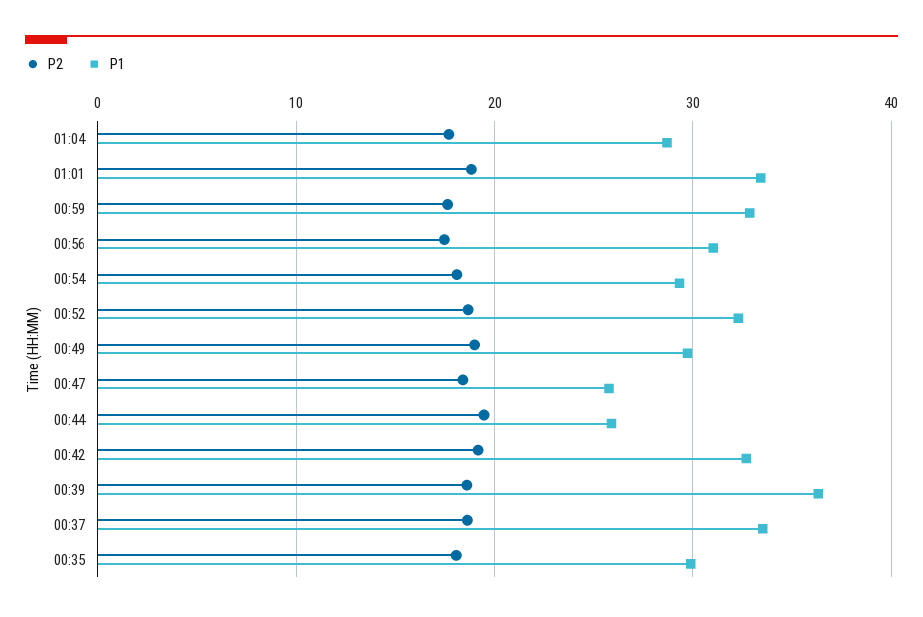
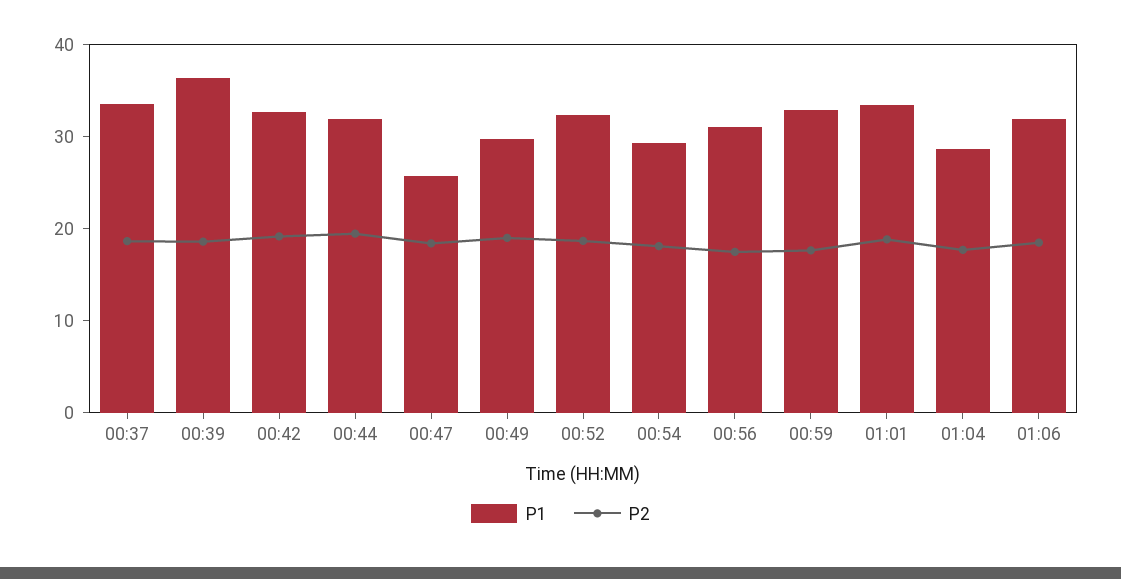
P1, 00:44: 26 -> 32
P2, 00:35: 18 -> none
P1, 00:35: 30 -> none
P1, 01:06: none -> 32
P2, 01:06: none -> 18

